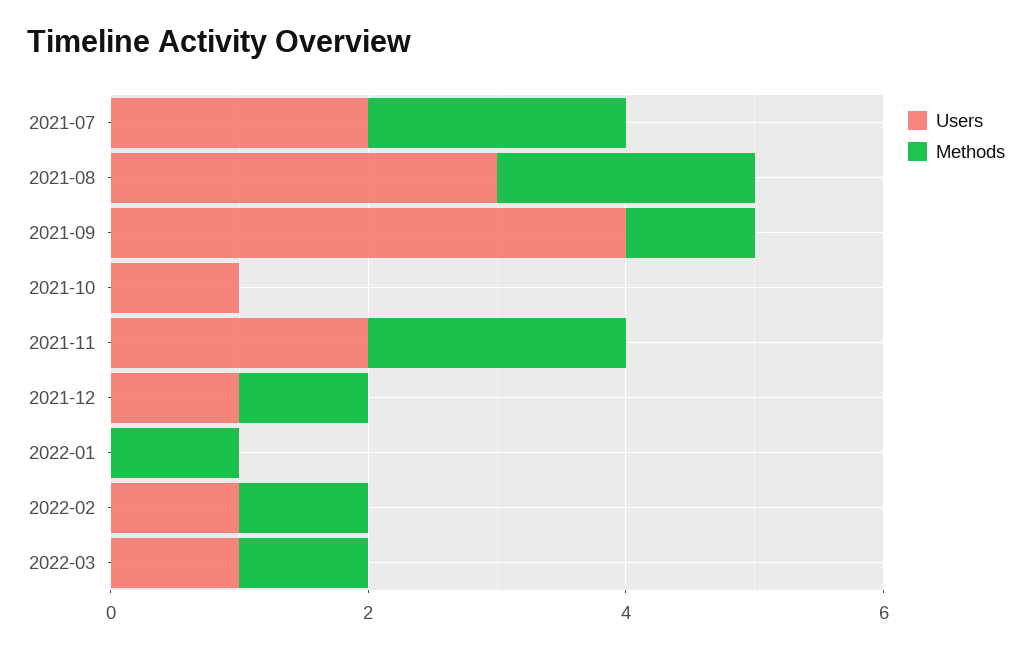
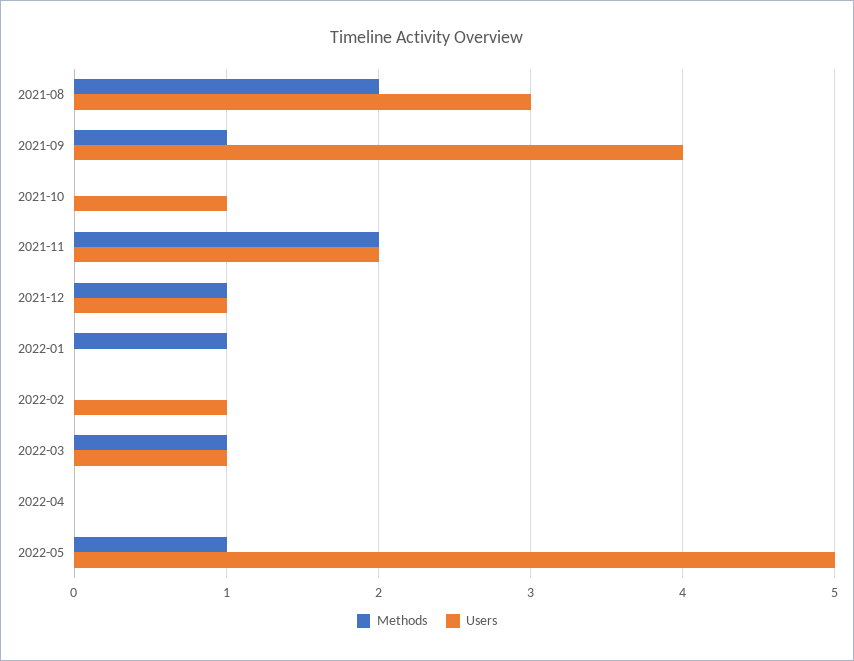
Users, 2021-07: 2 -> none
Methods, 2021-07: 2 -> none
Methods, 2022-02: 1 -> 0
Methods, 2022-04: none -> 0
Users, 2022-04: none -> 0
Methods, 2022-05: none -> 1
Users, 2022-05: none -> 5

